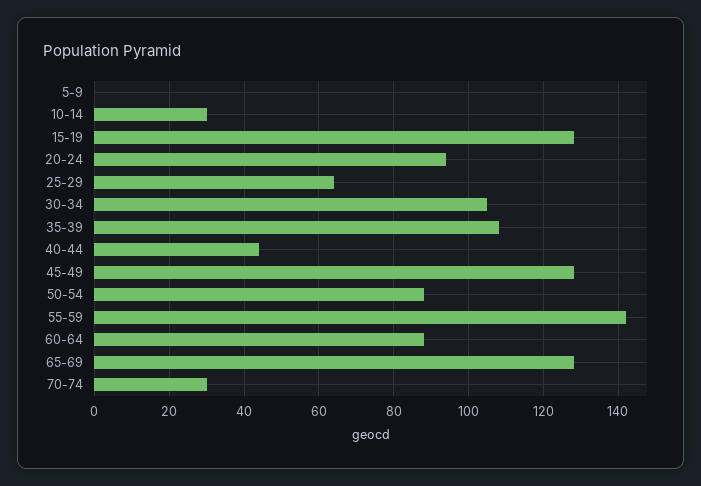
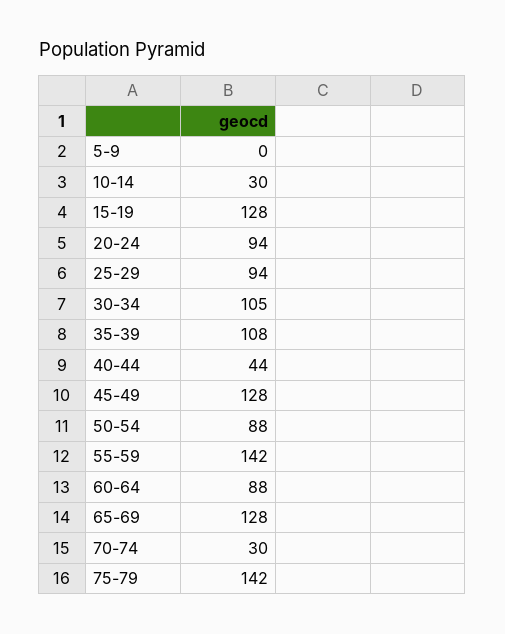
25-29: 65 -> 94
75-79: none -> 142

